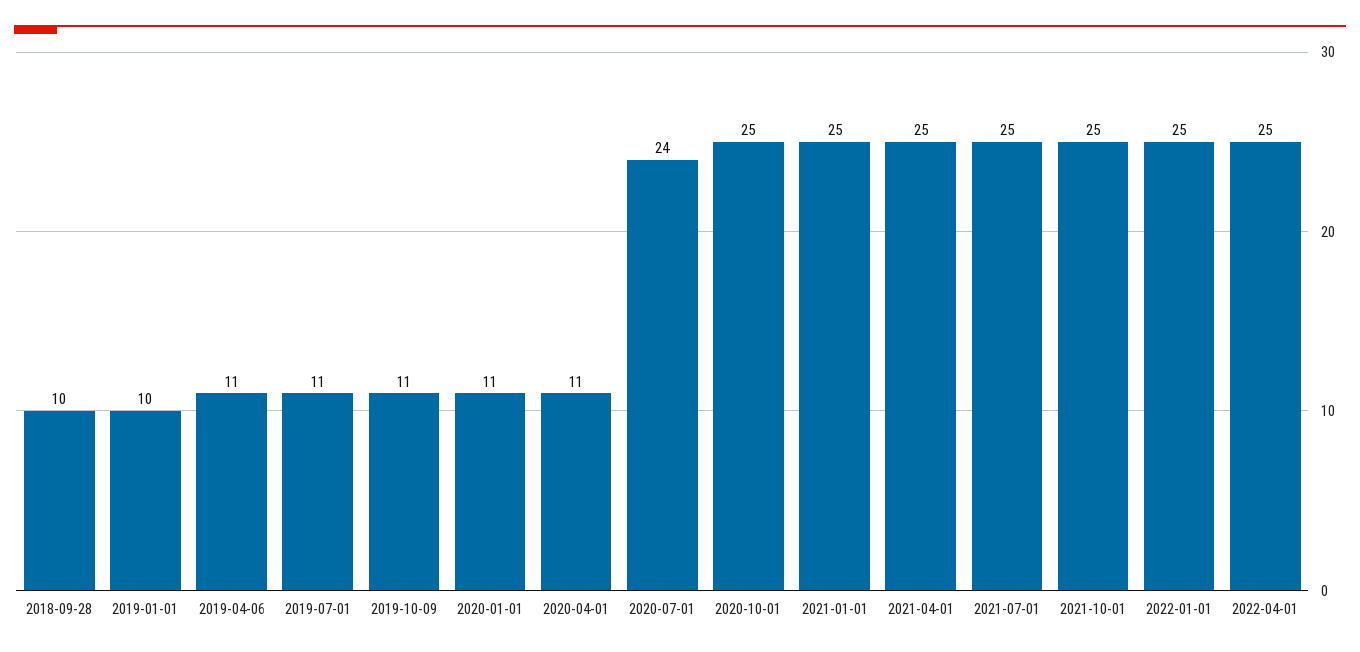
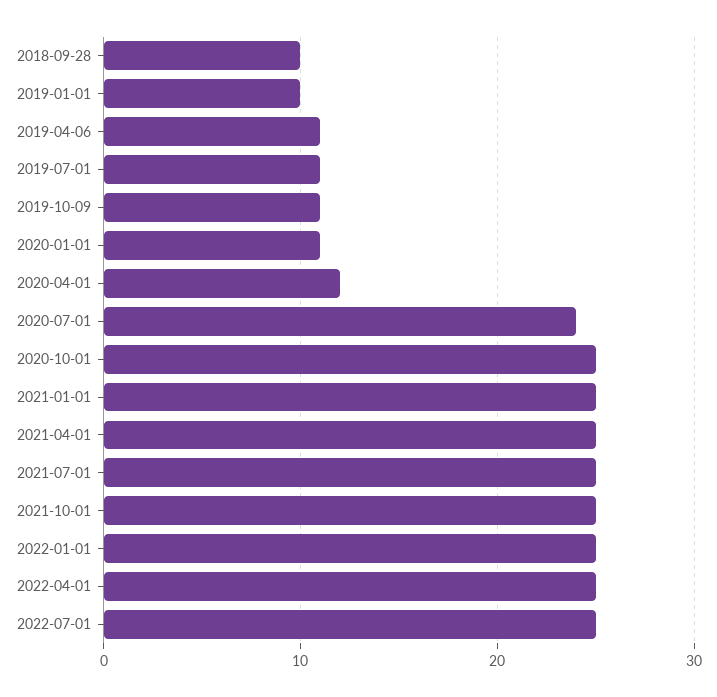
2020-04-01: 11 -> 12
2022-07-01: none -> 25

